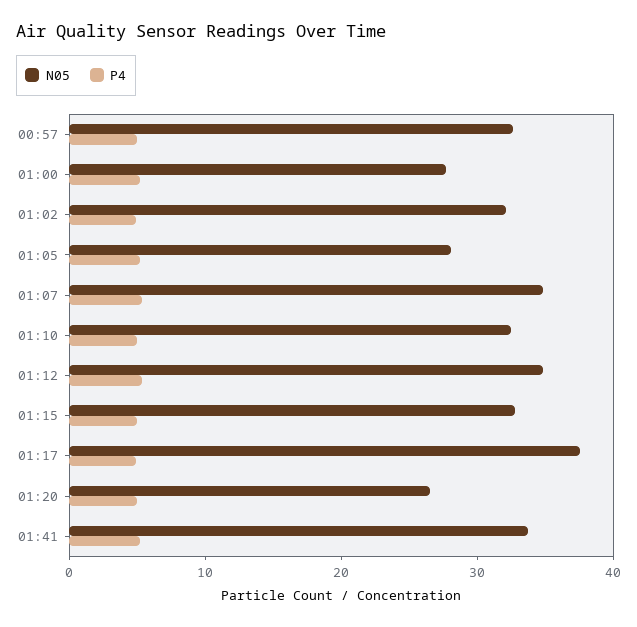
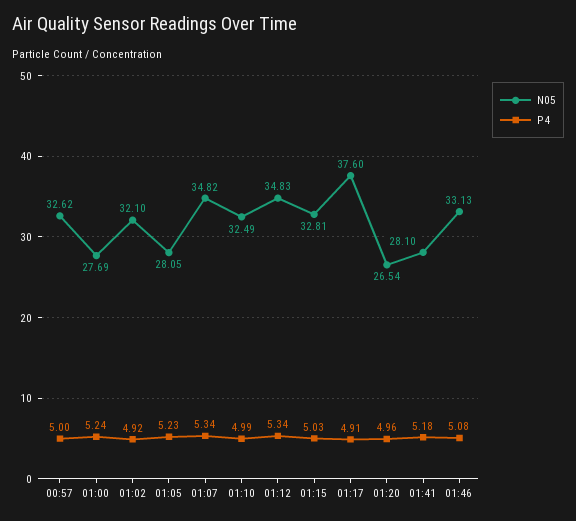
N05, 01:41: 34 -> 28.1
N05, 01:46: none -> 33.13
P4, 01:46: none -> 5.08

